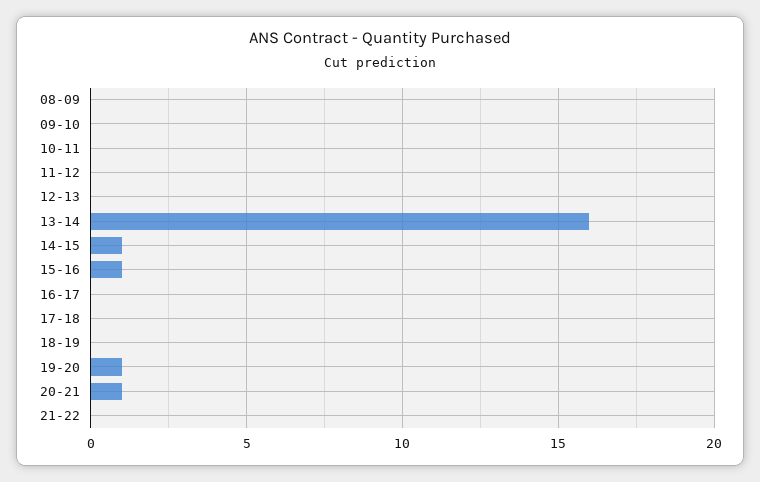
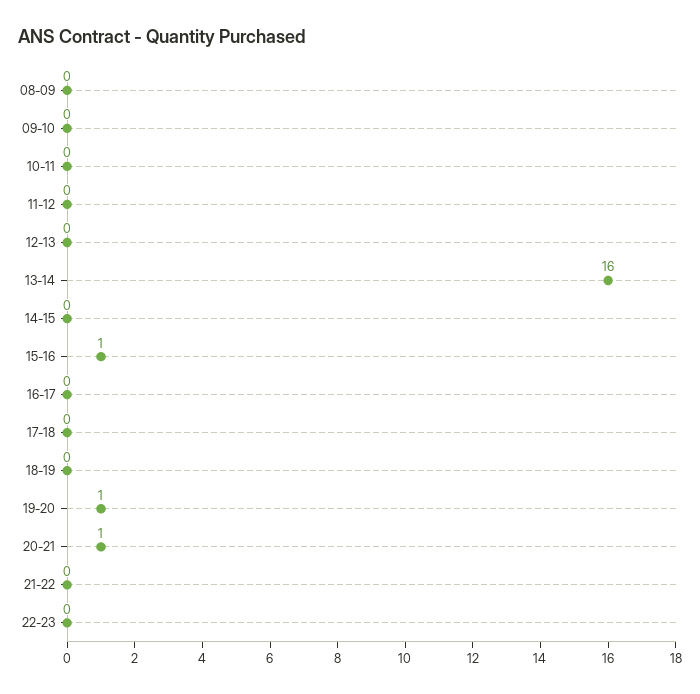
14-15: 1 -> 0
22-23: none -> 0

